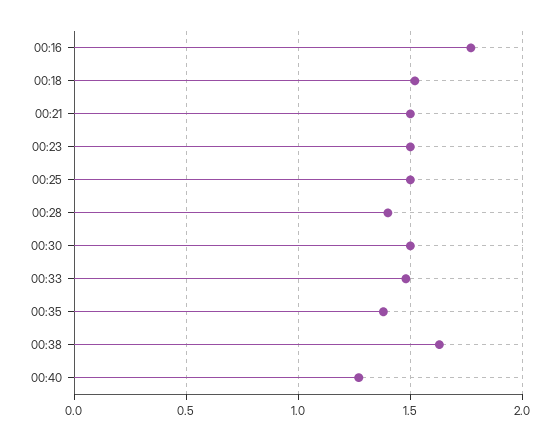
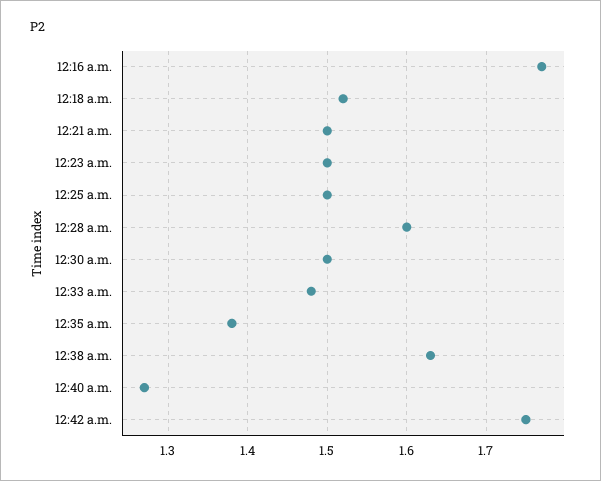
00:28: 1.4 -> 1.6
12:42 a.m.: none -> 1.75

